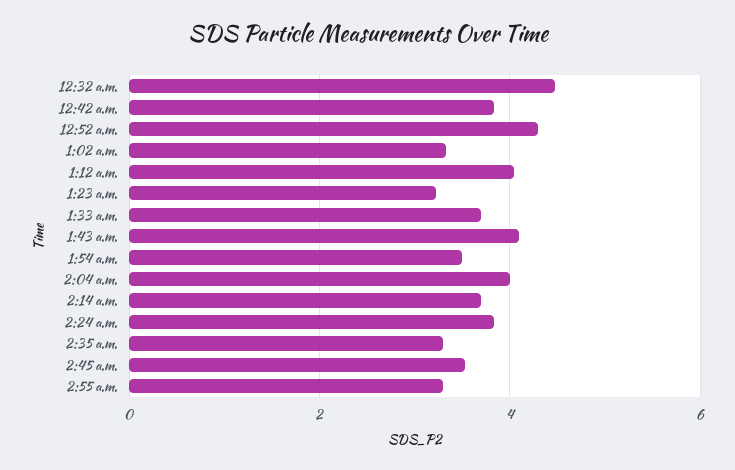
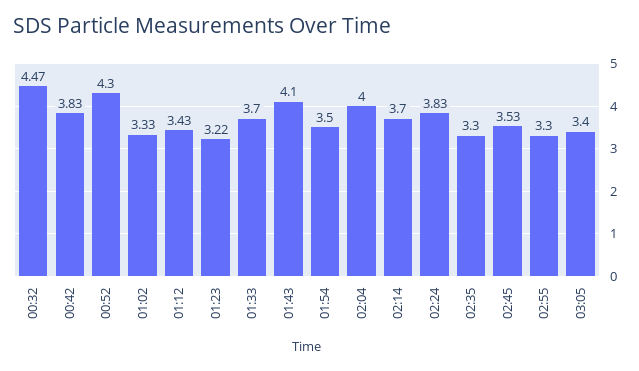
1:12 a.m.: 4 -> 3.43
03:05: none -> 3.4

